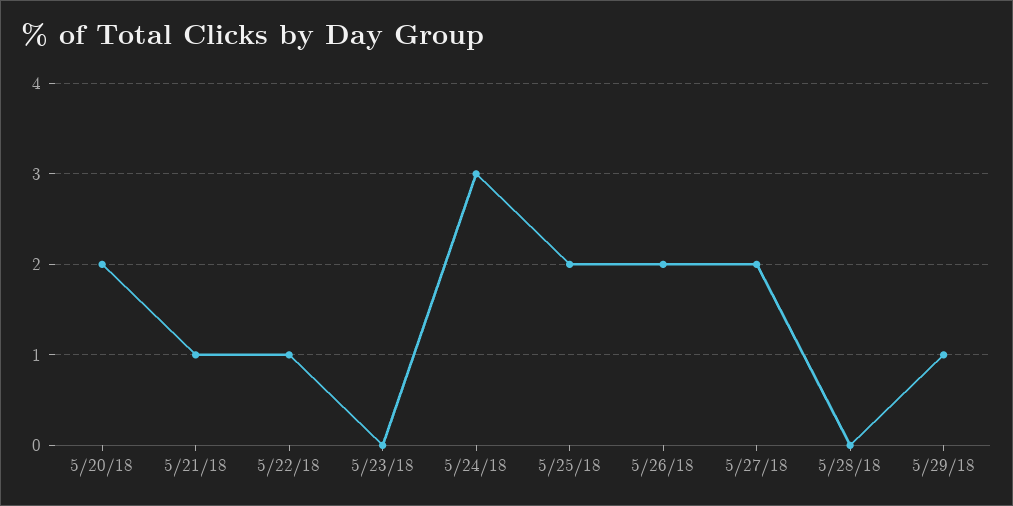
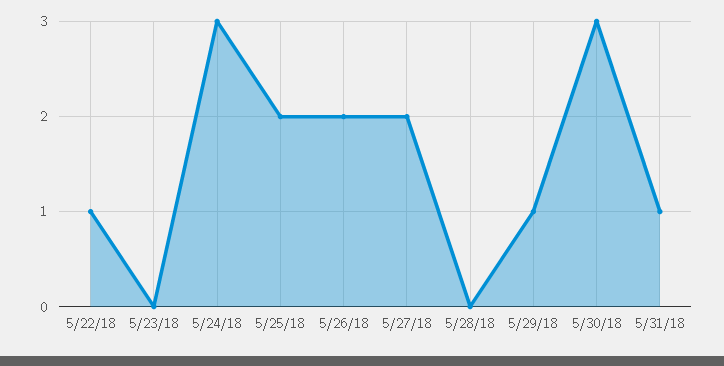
5/20/18: 2 -> none
5/21/18: 1 -> none
5/30/18: none -> 3
5/31/18: none -> 1

